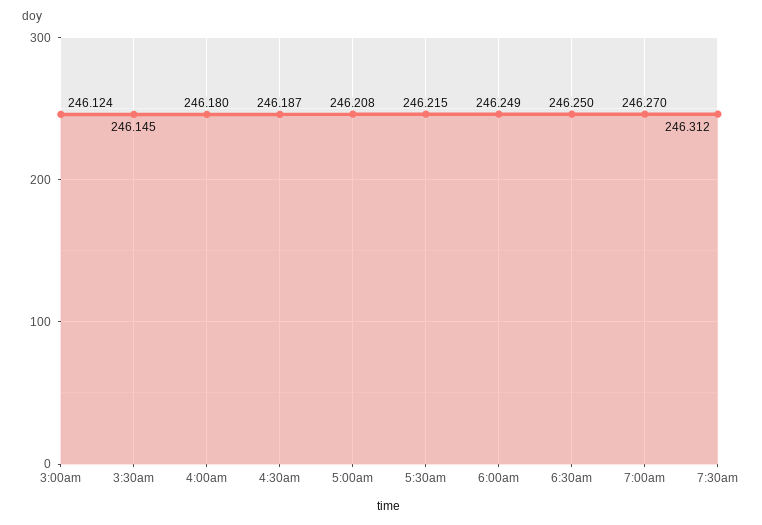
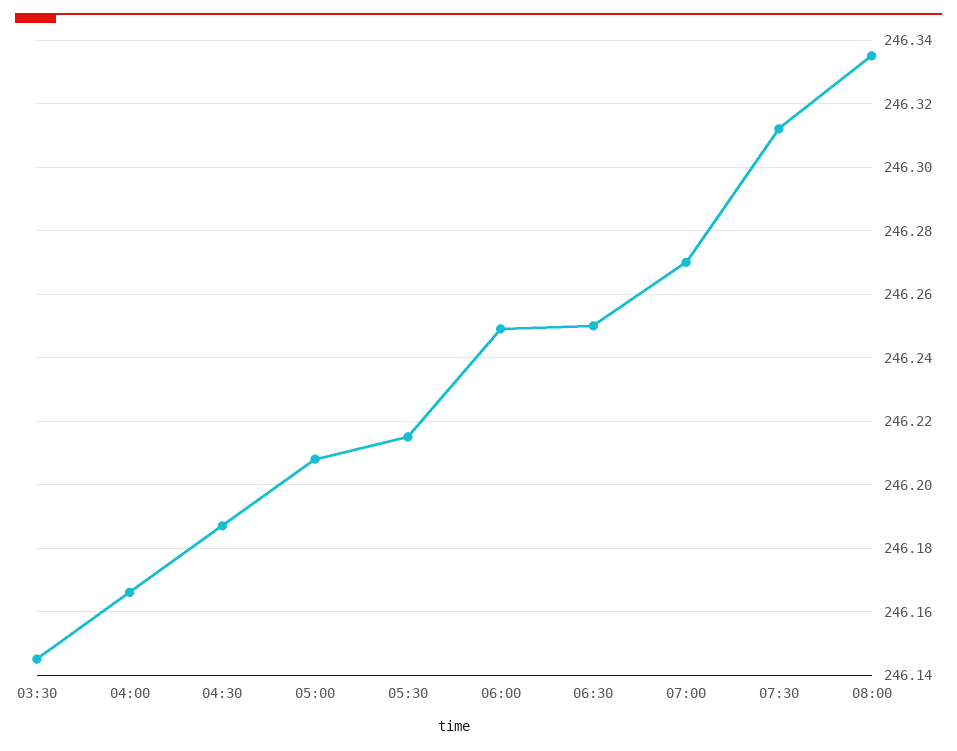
3:00am: 246.124 -> none
4:00am: 246.18 -> 246.165
08:00: none -> 246.335

